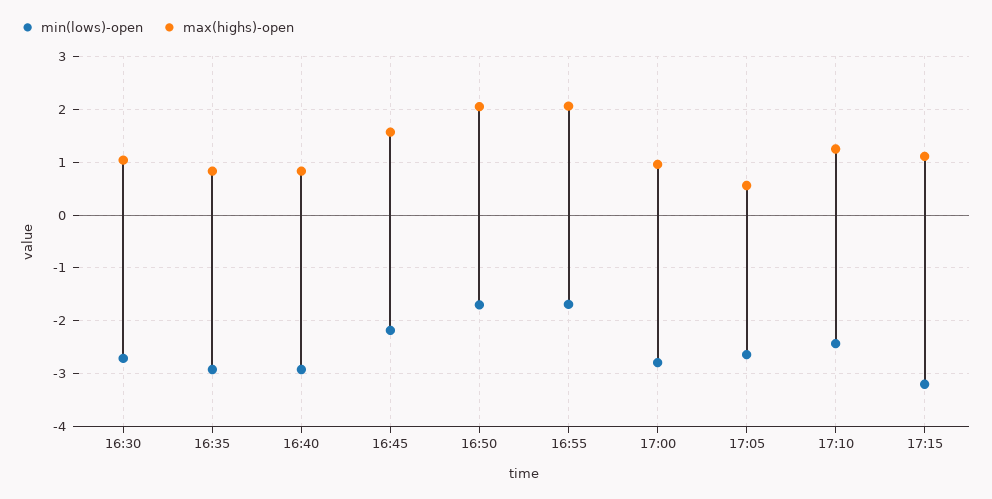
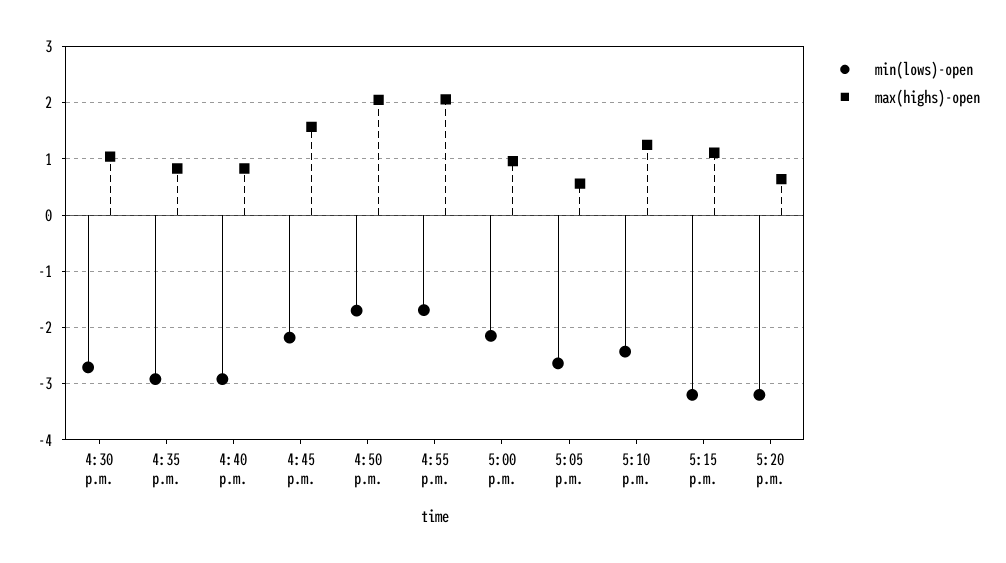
min(lows)-open, 17:00: -2.8 -> -2.2
min(lows)-open, 5:20 p.m.: none -> -3.2
max(highs)-open, 5:20 p.m.: none -> 0.6

